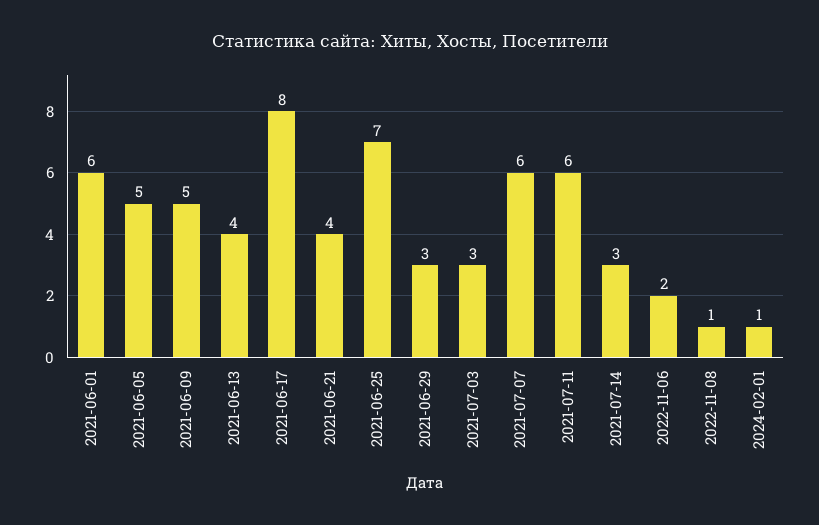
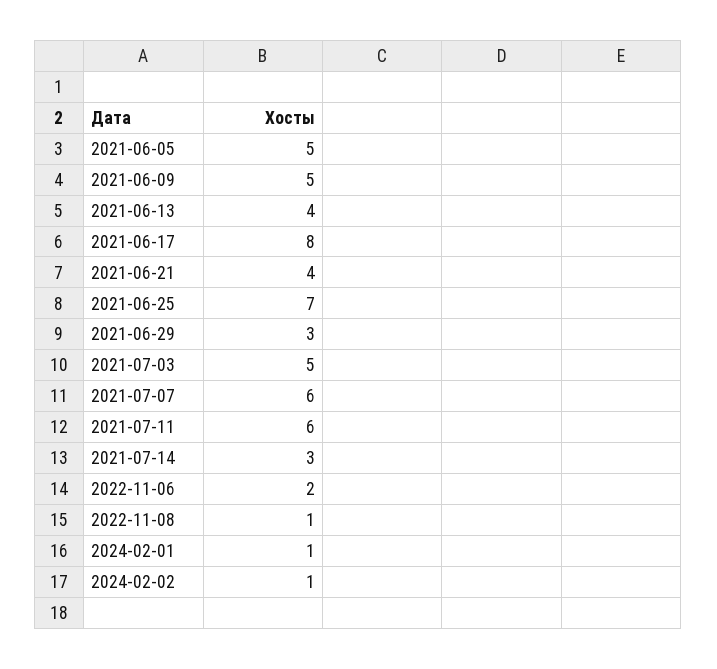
2021-06-01: 6 -> none
2021-07-03: 3 -> 5
2024-02-02: none -> 1

